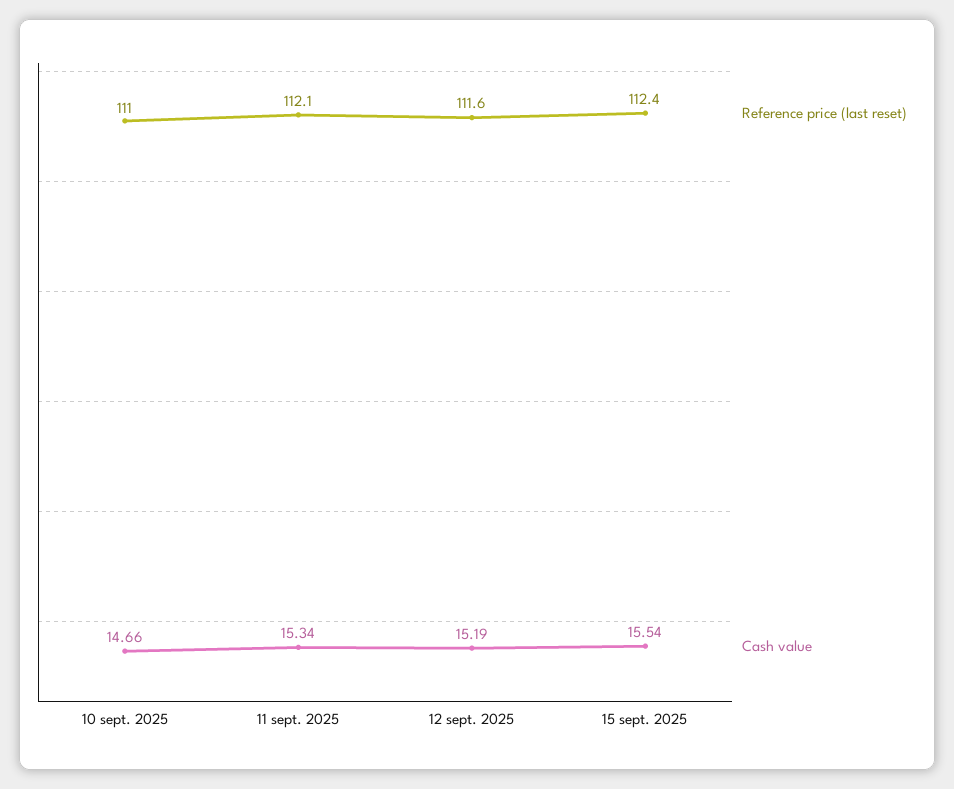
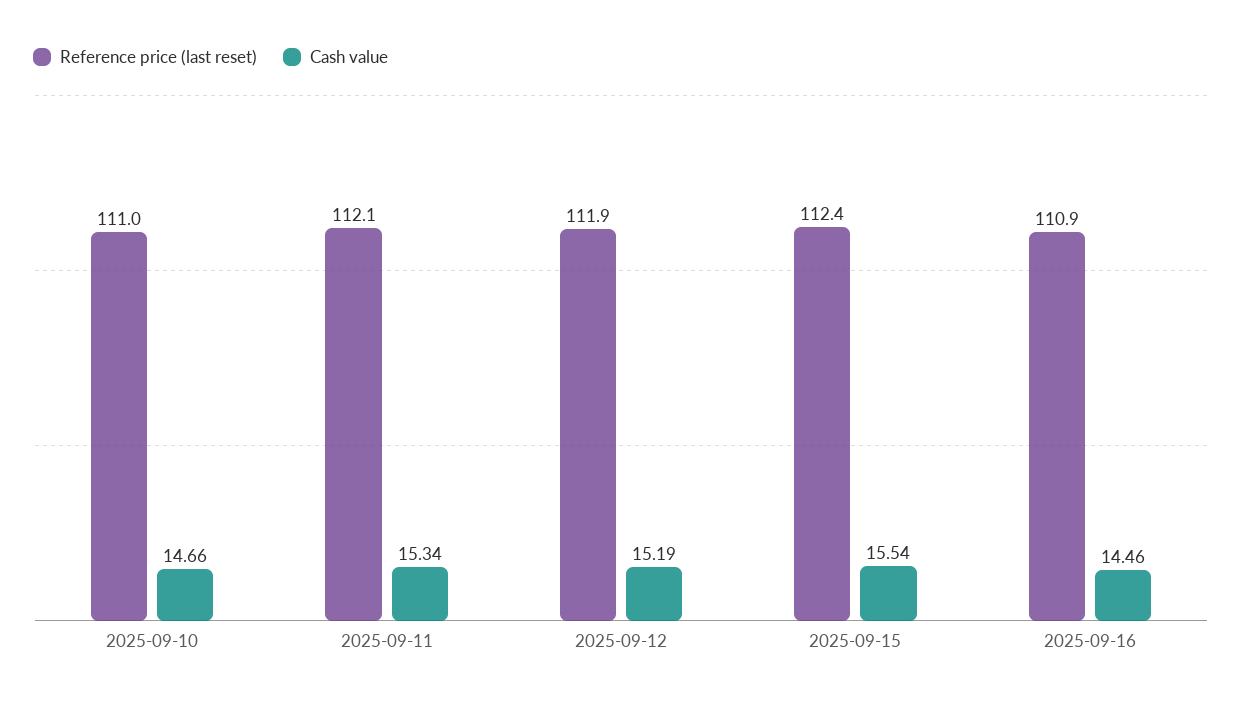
Reference price (last reset), 12 sept. 2025: 111.6 -> 111.9
Reference price (last reset), 2025-09-16: none -> 110.9
Cash value, 2025-09-16: none -> 14.46

